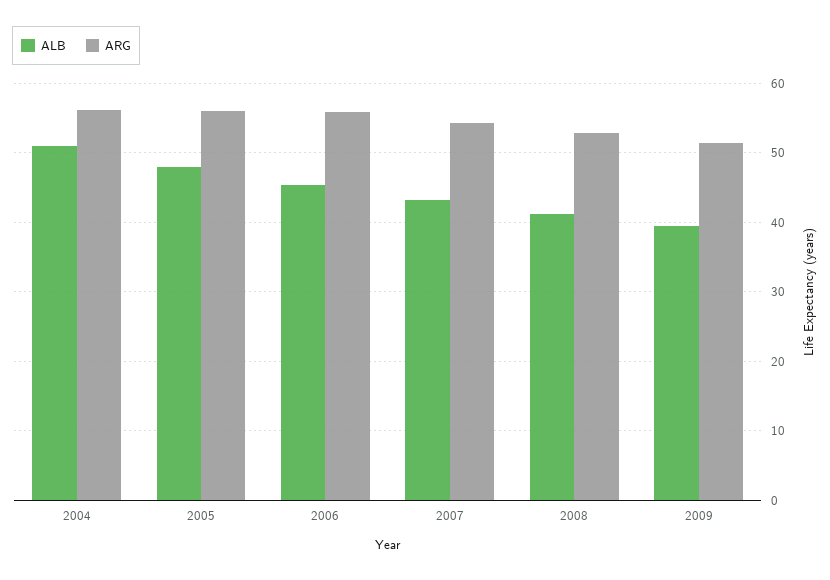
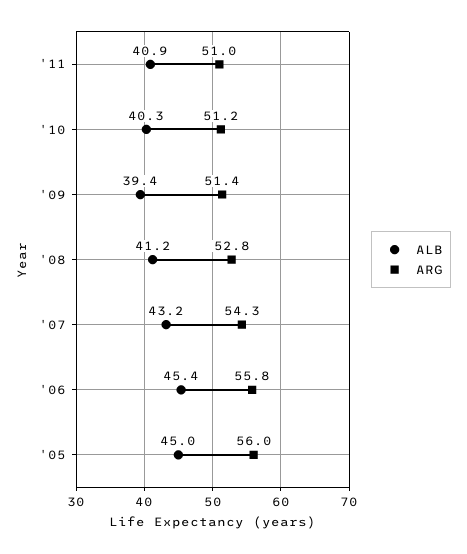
ALB, 2004: 51 -> none
ARG, 2004: 56 -> none
ALB, 2005: 48 -> 45
ALB, '11: none -> 40.9
ARG, '11: none -> 51
ALB, '10: none -> 40.3
ARG, '10: none -> 51.2

